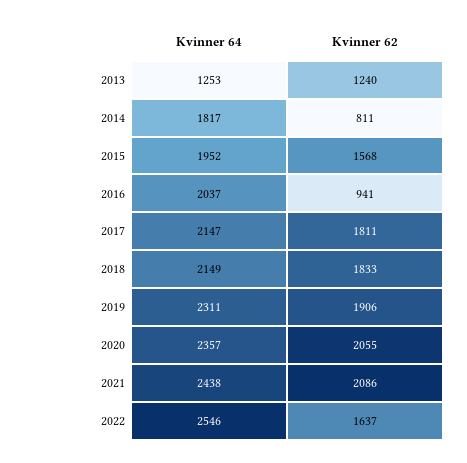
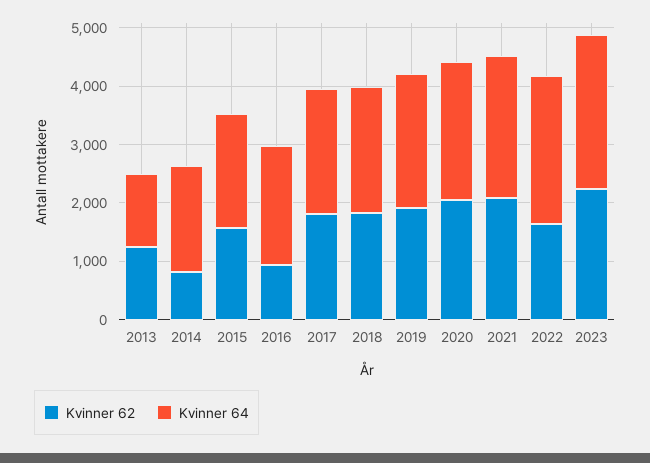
Kvinner 62, 2023: none -> 2200
Kvinner 64, 2023: none -> 2600

